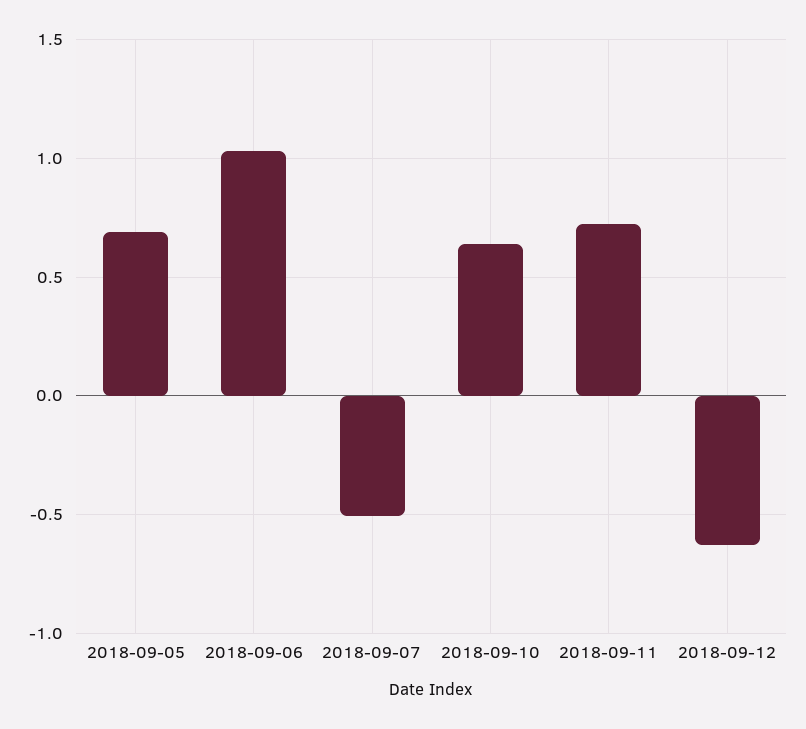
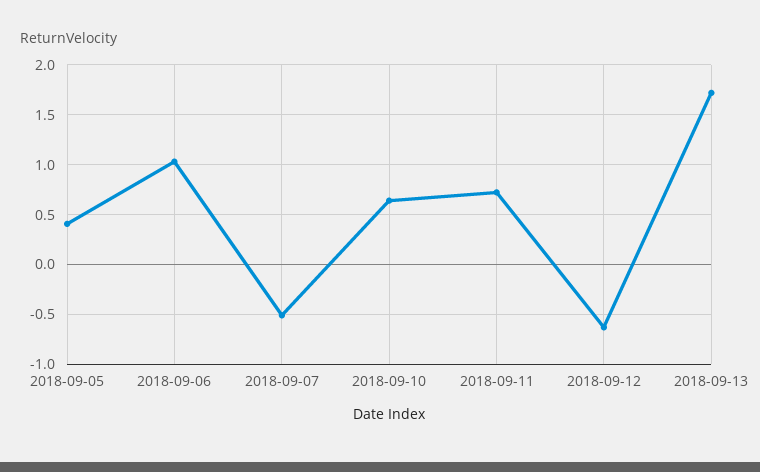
2018-09-05: 0.7 -> 0.4
2018-09-13: none -> 1.7

